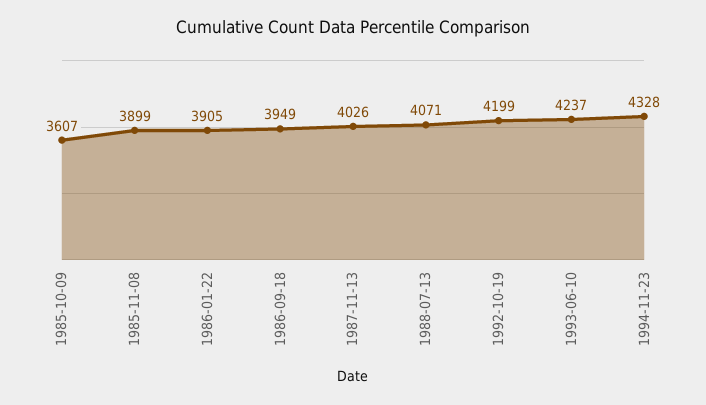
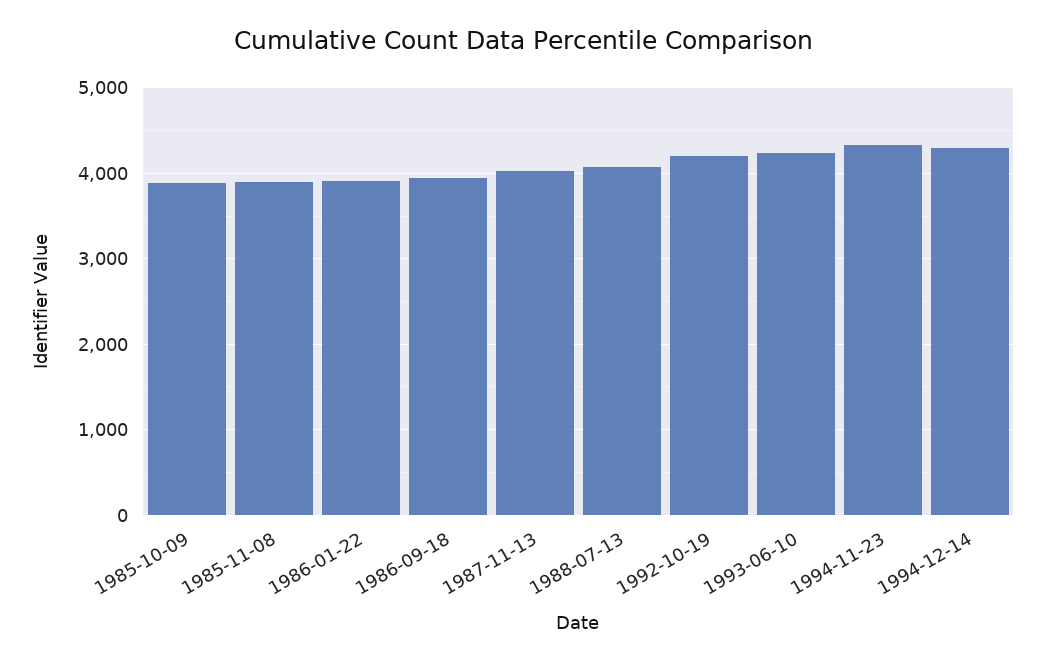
1985-10-09: 3607 -> 3900
1994-12-14: none -> 4300

